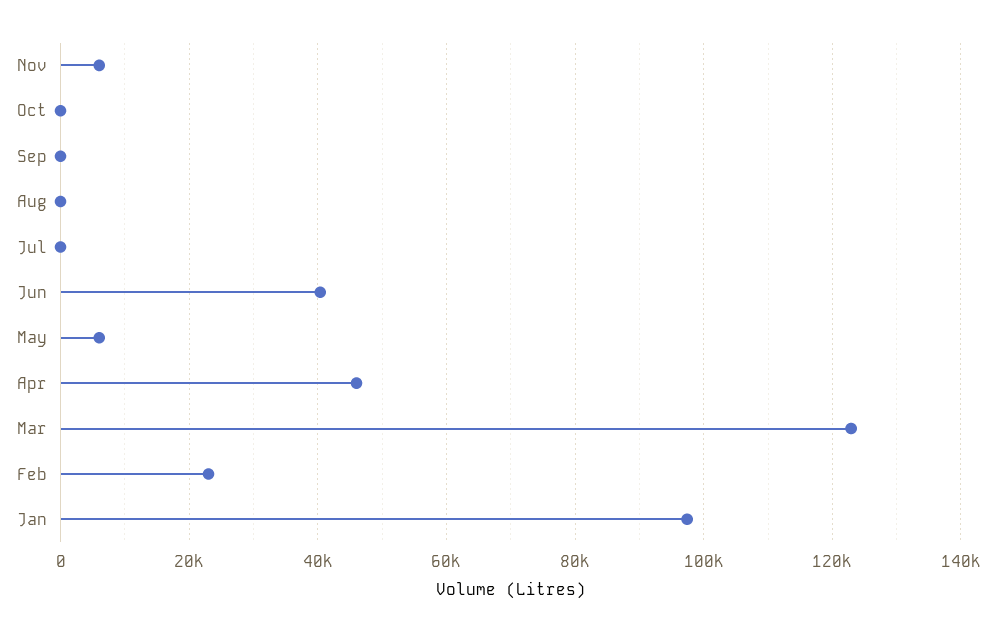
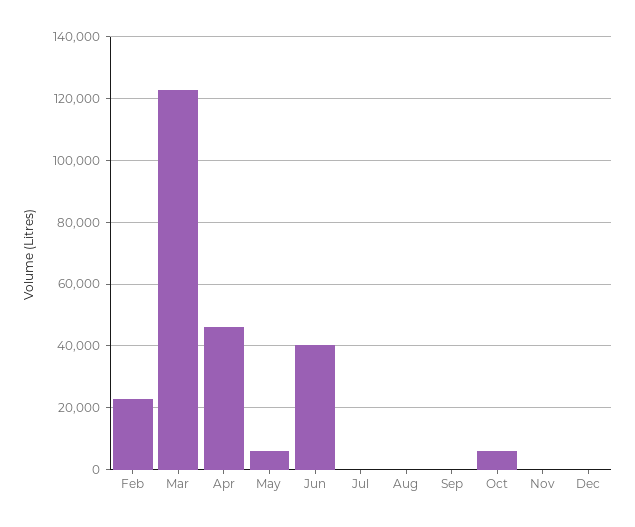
Nov: 6000 -> 0
Oct: 0 -> 6000
Jan: 98000 -> none
Dec: none -> 0

